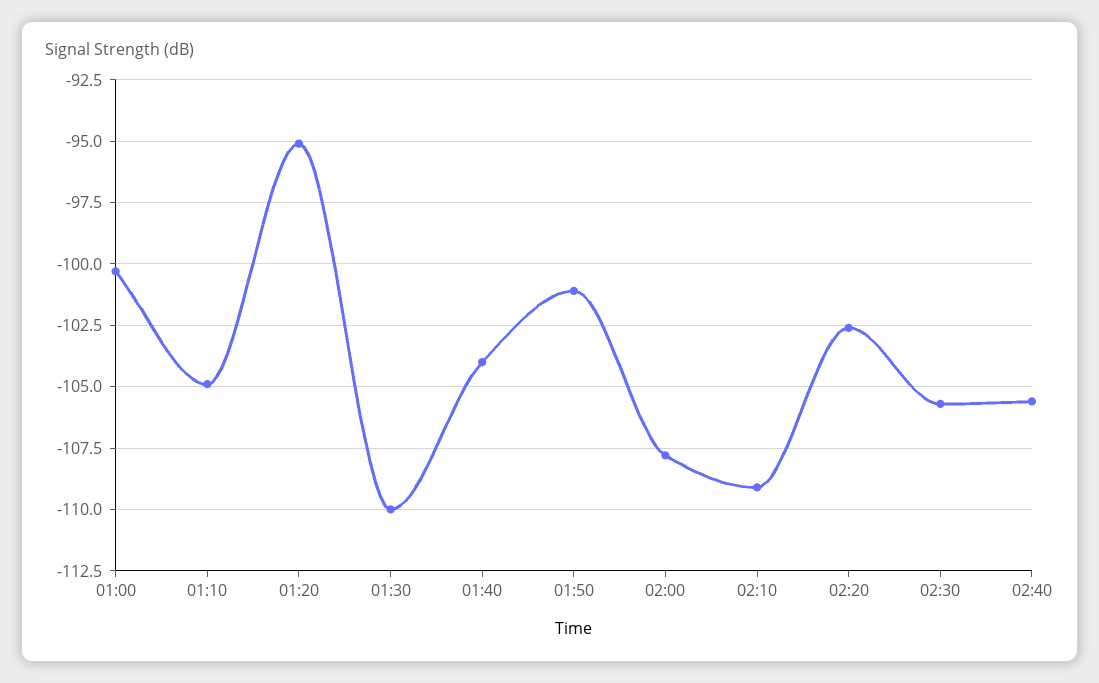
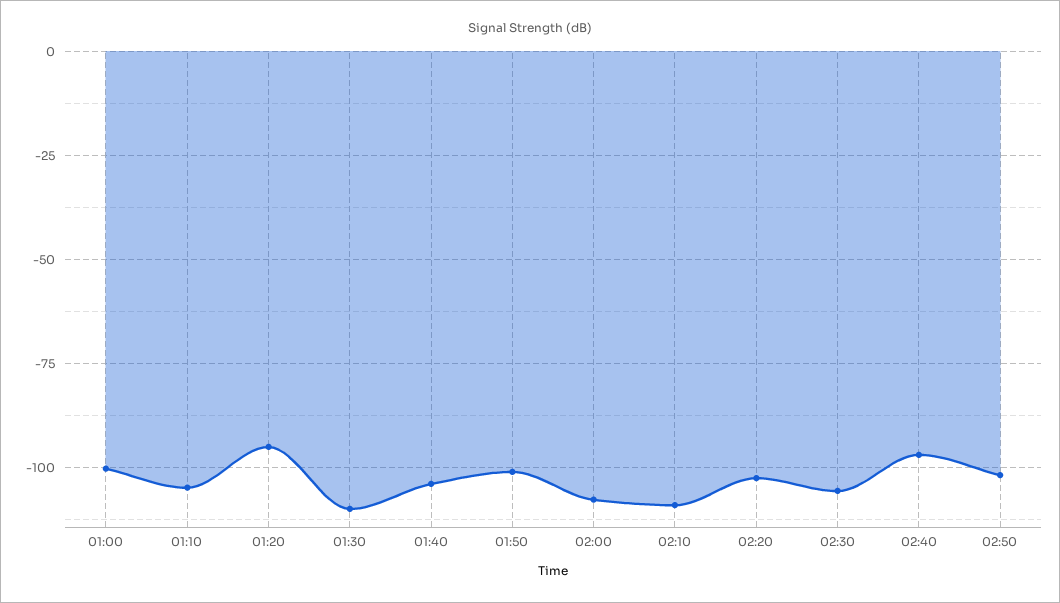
02:40: -105.5 -> -97.5
02:50: none -> -102.5

